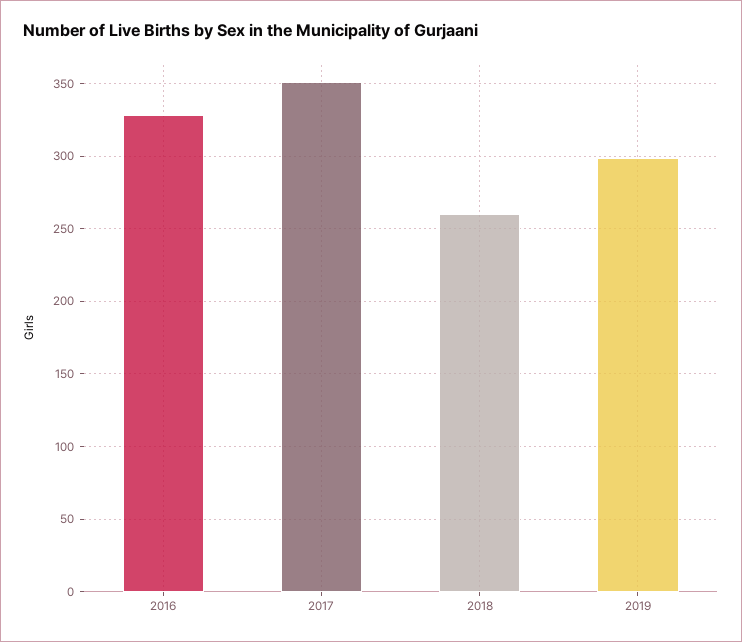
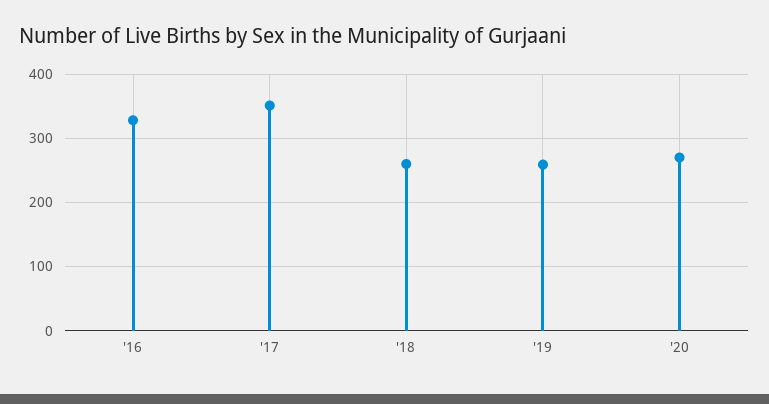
2019: 300 -> 260
'20: none -> 270

